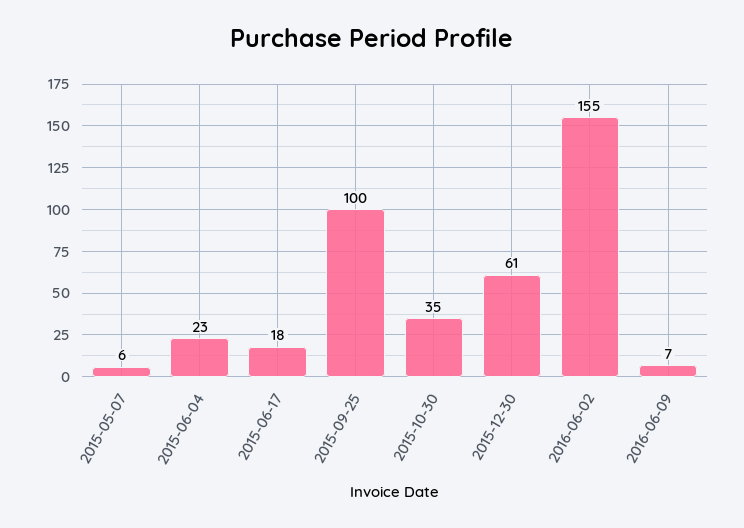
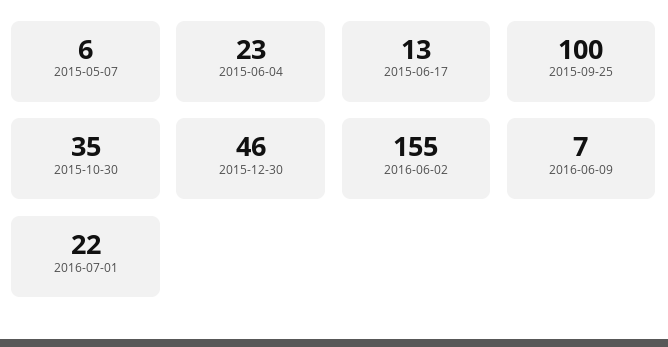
2015-06-17: 18 -> 13
2015-12-30: 61 -> 46
2016-07-01: none -> 22

